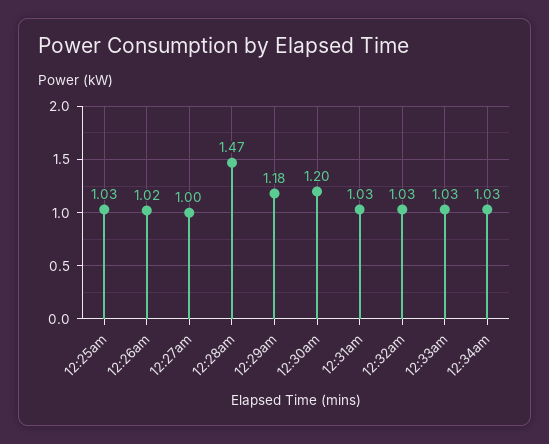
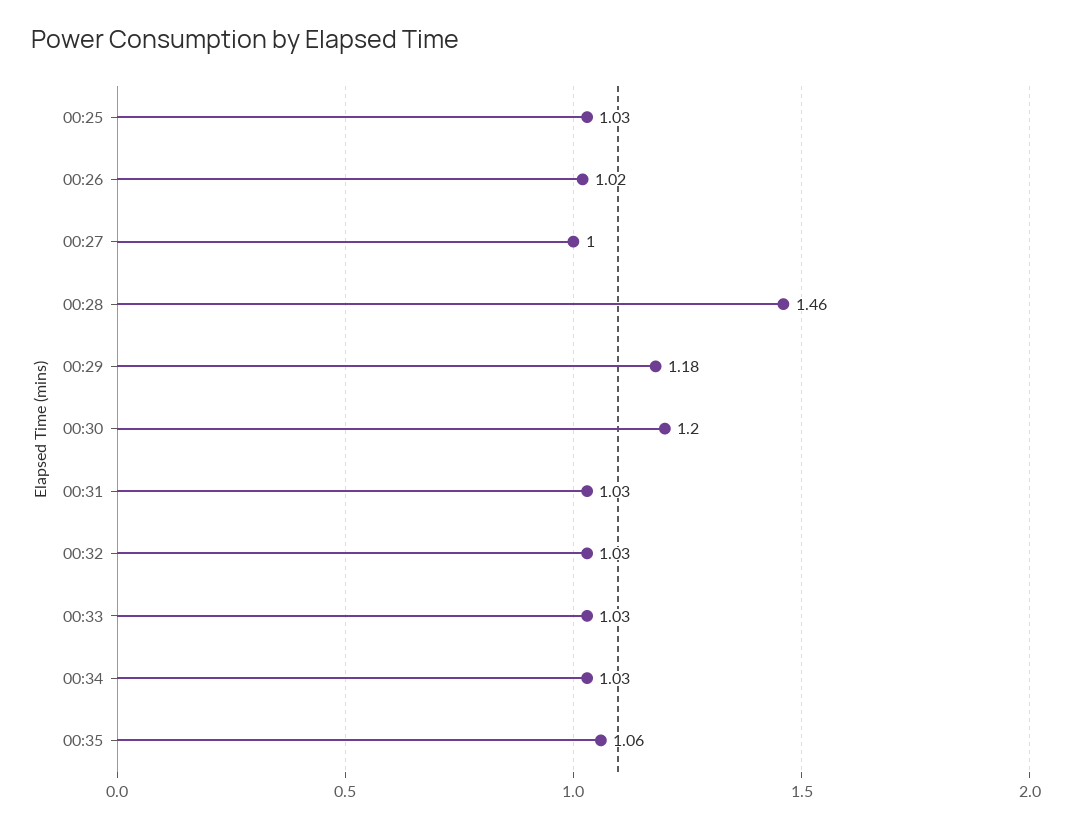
12:28am: 1.47 -> 1.46
00:35: none -> 1.06

